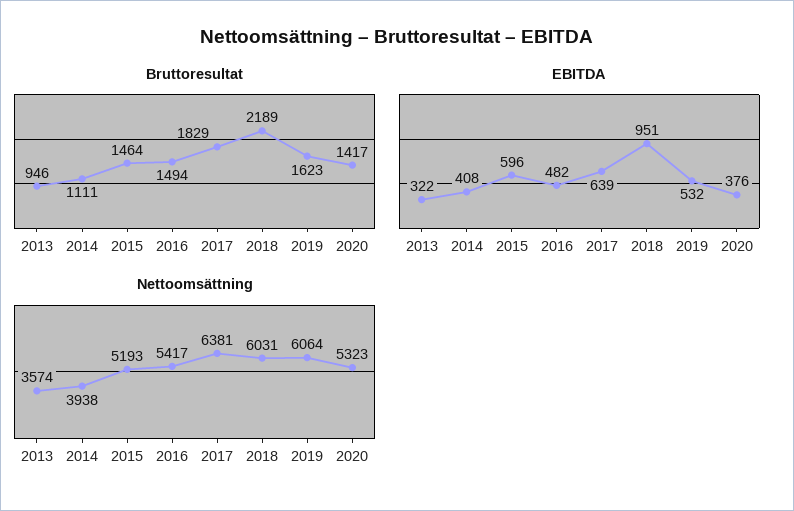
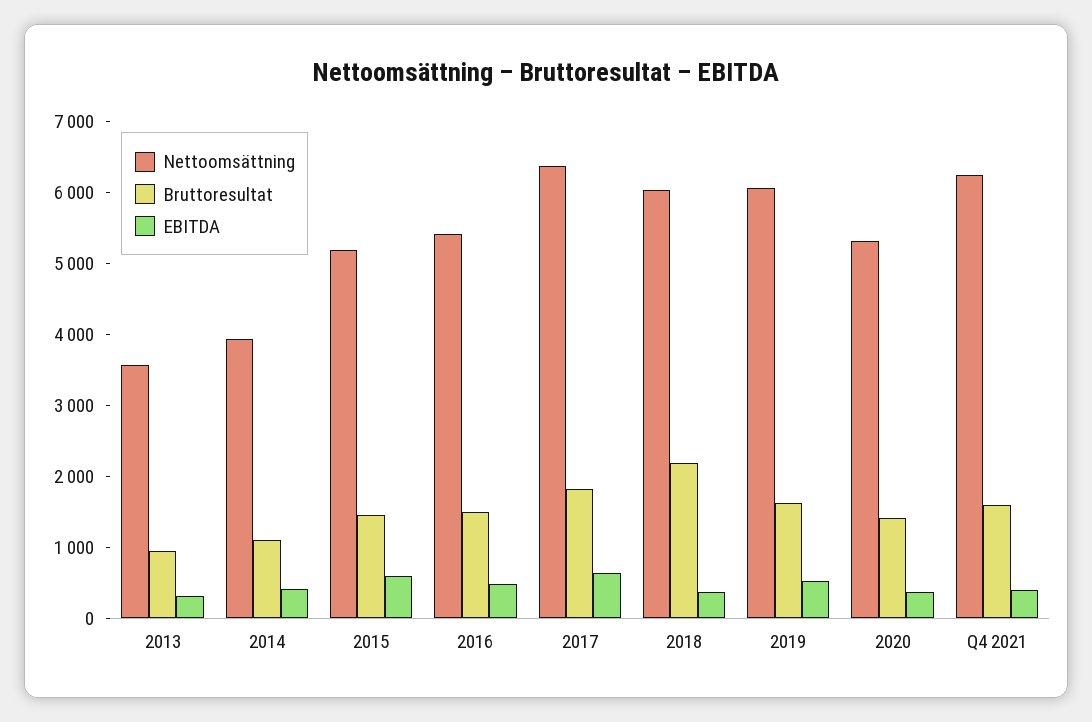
EBITDA, 2018: 951 -> 400
Nettoomsättning, Q4 2021: none -> 6200
Bruttoresultat, Q4 2021: none -> 1600
EBITDA, Q4 2021: none -> 400

